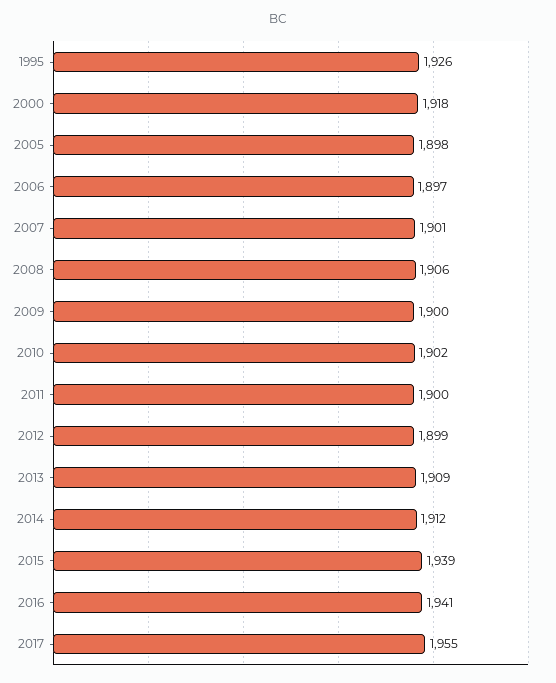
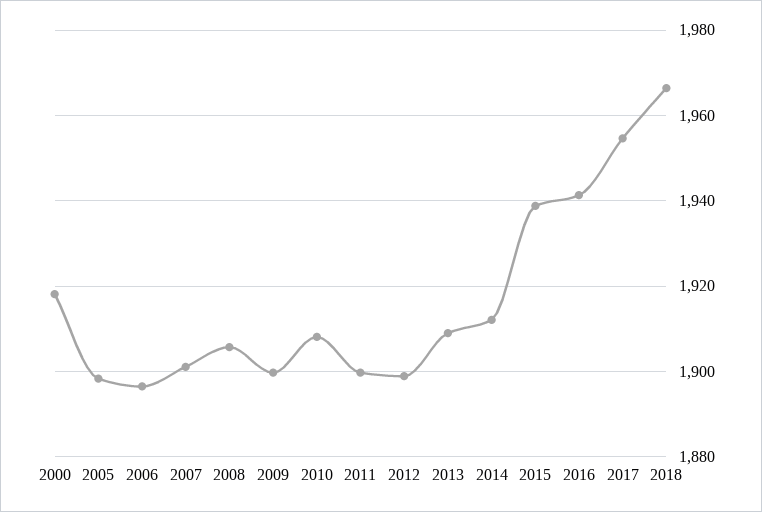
1995: 1926 -> none
2010: 1902 -> 1908
2018: none -> 1966

